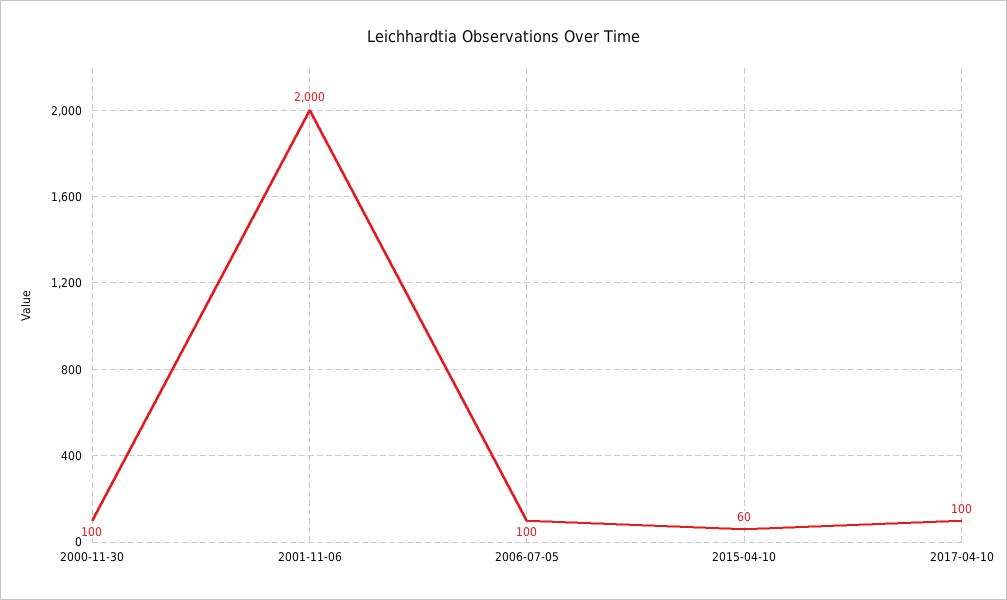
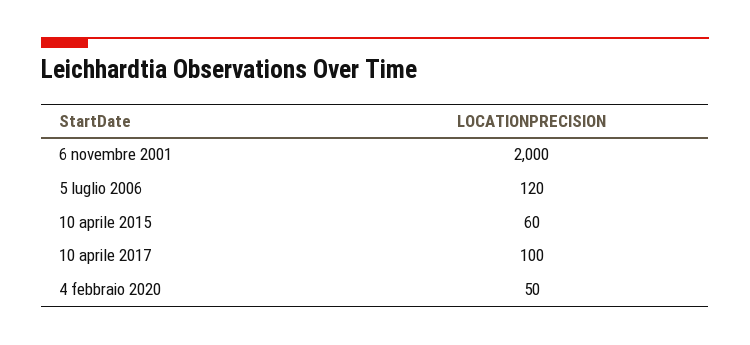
2000-11-30: 100 -> none
2006-07-05: 100 -> 120
4 febbraio 2020: none -> 50

